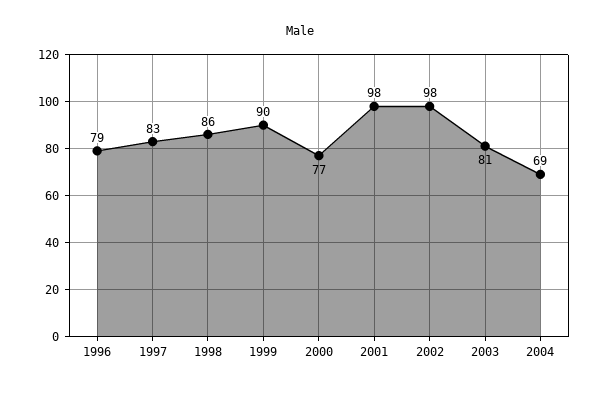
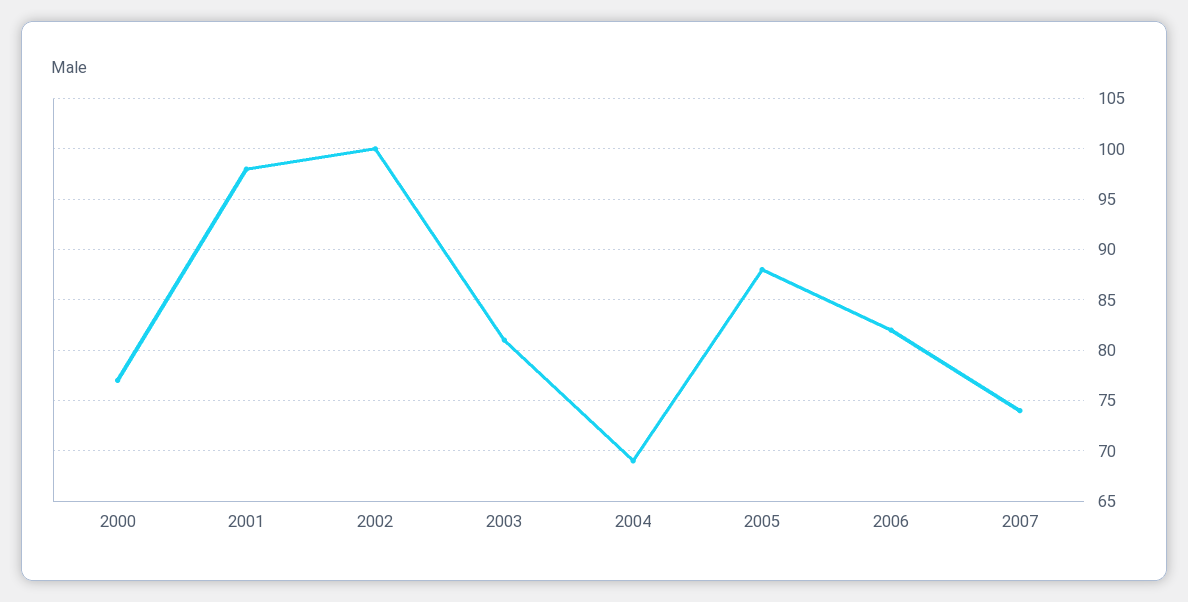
1996: 79 -> none
1997: 83 -> none
1998: 86 -> none
1999: 90 -> none
2002: 98 -> 100
2005: none -> 88
2006: none -> 82
2007: none -> 74

